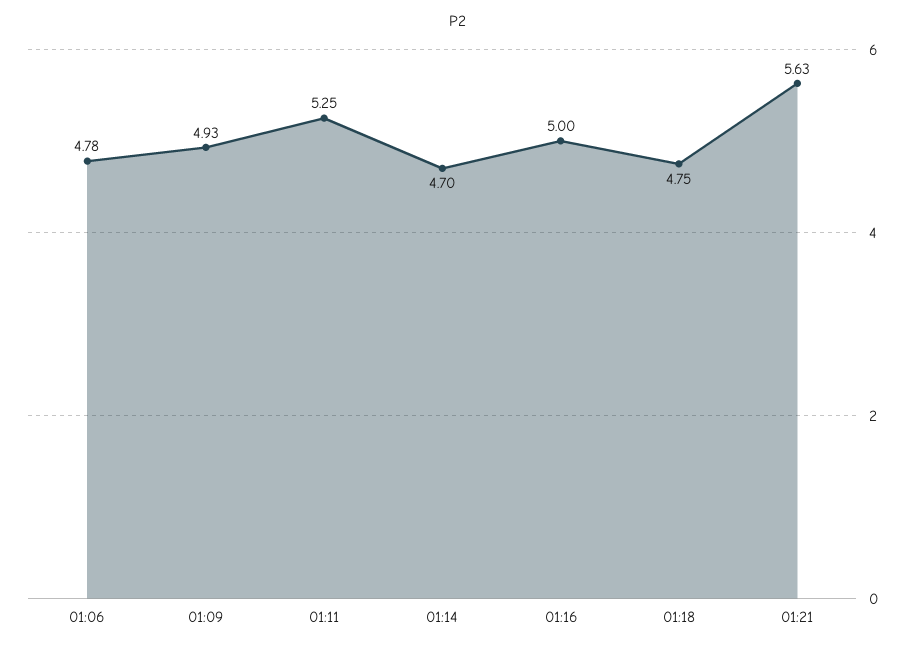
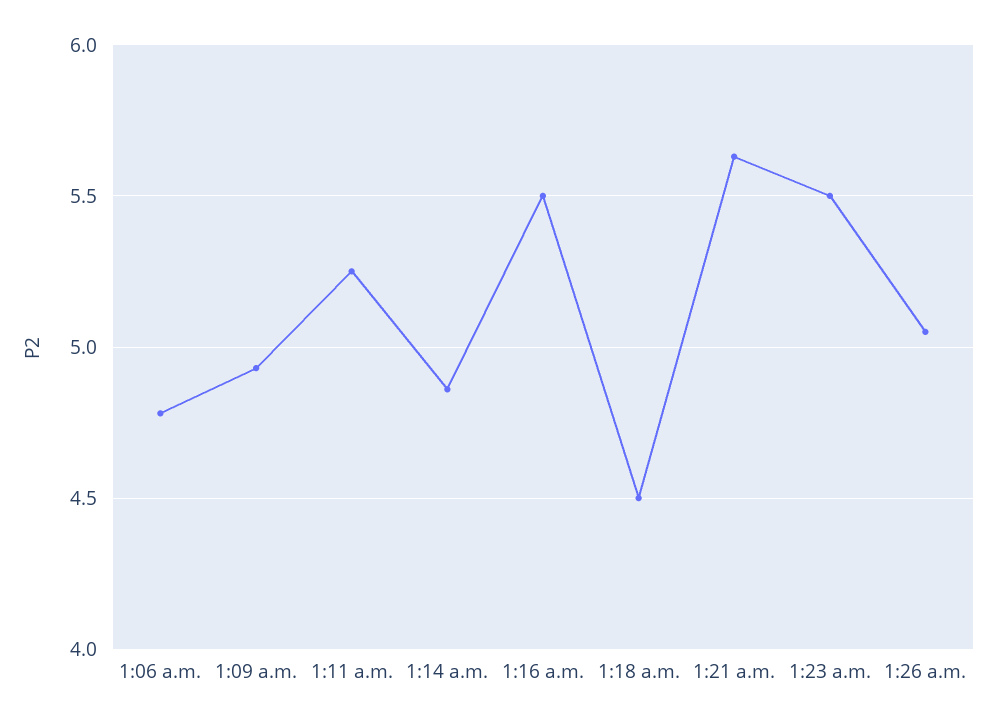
01:14: 4.7 -> 4.85
01:16: 5 -> 5.5
01:18: 4.75 -> 4.5
1:23 a.m.: none -> 5.5
1:26 a.m.: none -> 5.05

